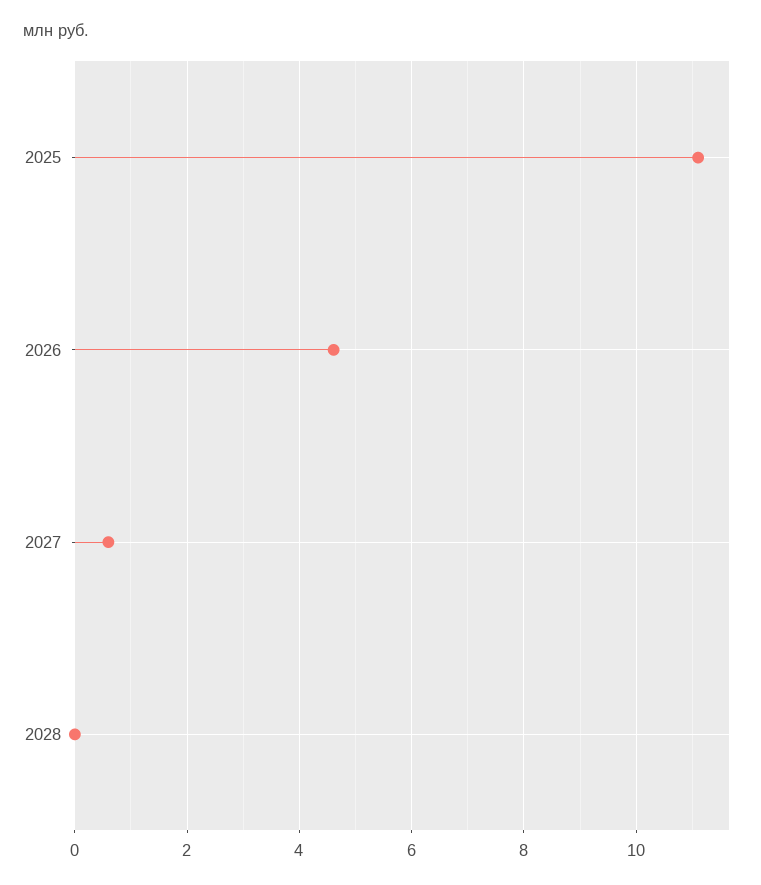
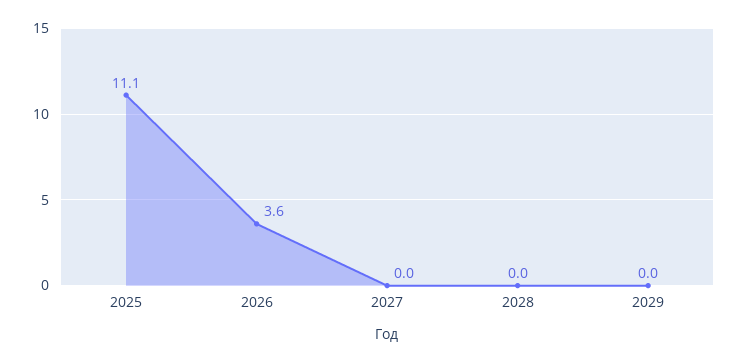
2026: 4.6 -> 3.6
2027: 0.6 -> 0
2029: none -> 0

